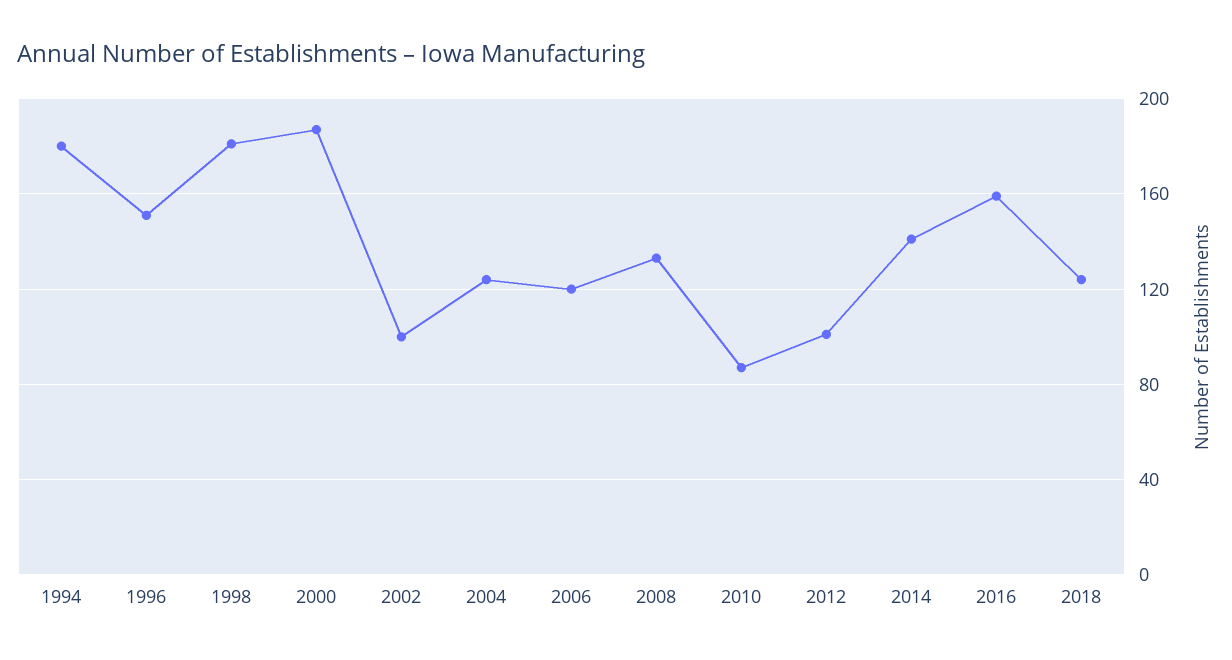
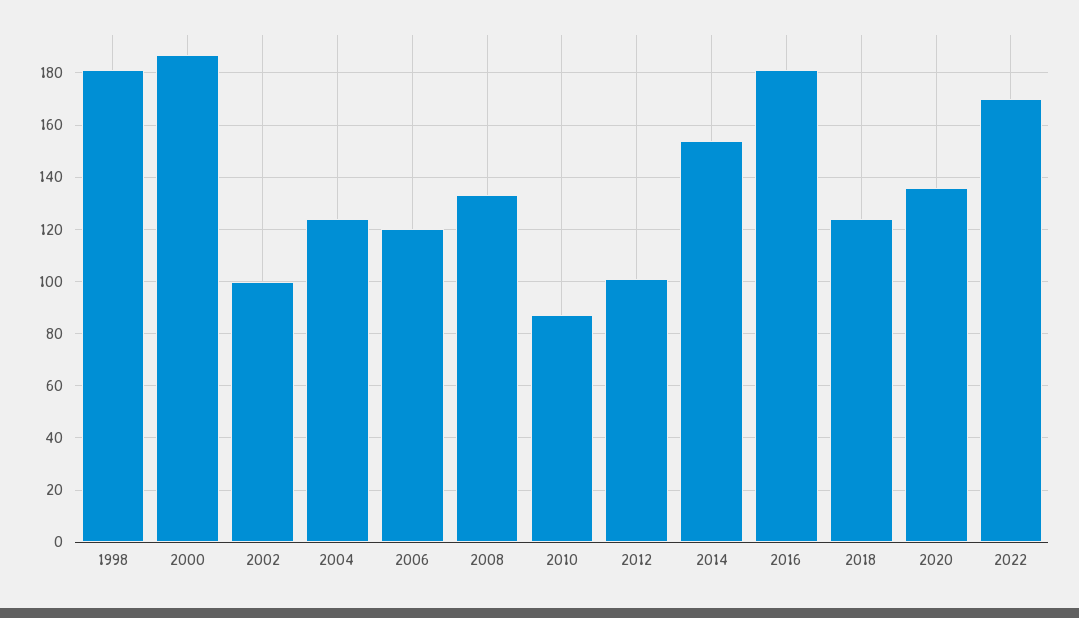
1994: 180 -> none
1996: 150 -> none
2014: 140 -> 155
2016: 160 -> 180
2020: none -> 135
2022: none -> 170

